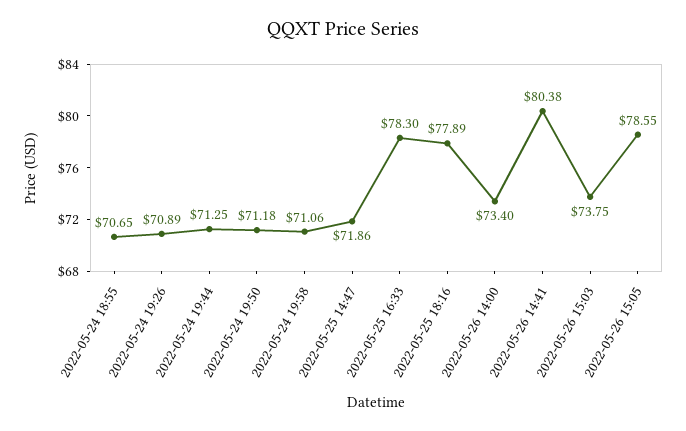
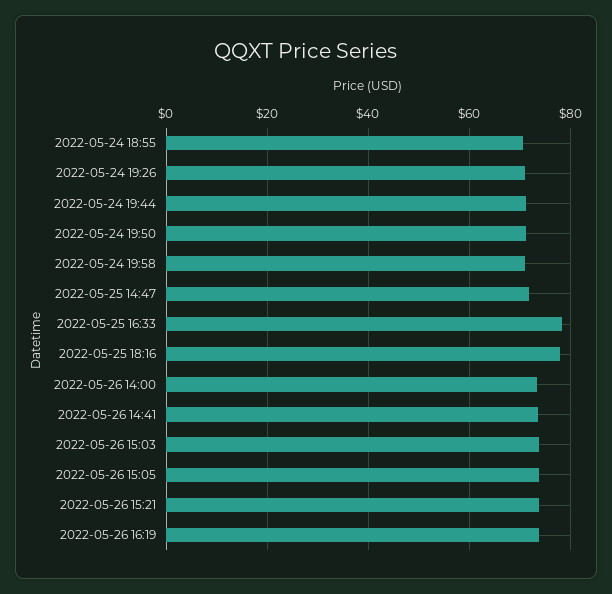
2022-05-26 14:41: 80.38 -> 74
2022-05-26 15:05: 78.55 -> 74
2022-05-26 15:21: none -> 74
2022-05-26 16:19: none -> 74

